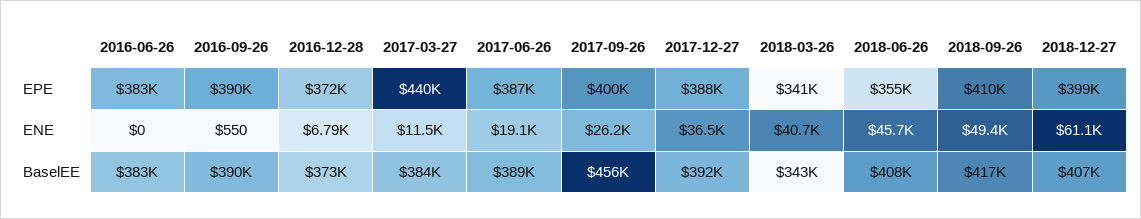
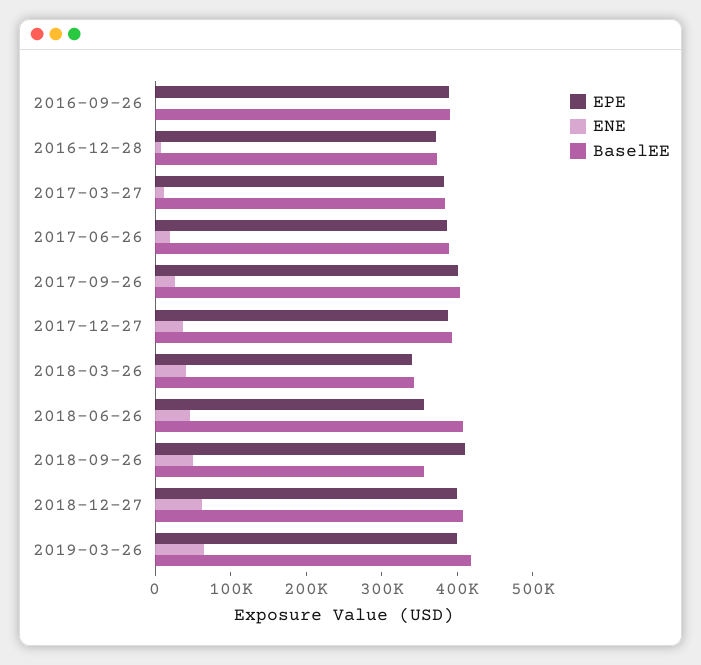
EPE, 2016-06-26: 383000 -> none
EPE, 2017-03-27: 440000 -> 380000
ENE, 2016-06-26: 0 -> none
BaselEE, 2016-06-26: 383000 -> none
BaselEE, 2017-09-26: 456000 -> 400000
BaselEE, 2018-09-26: 417000 -> 360000
EPE, 2019-03-26: none -> 400000
ENE, 2019-03-26: none -> 60000
BaselEE, 2019-03-26: none -> 420000

